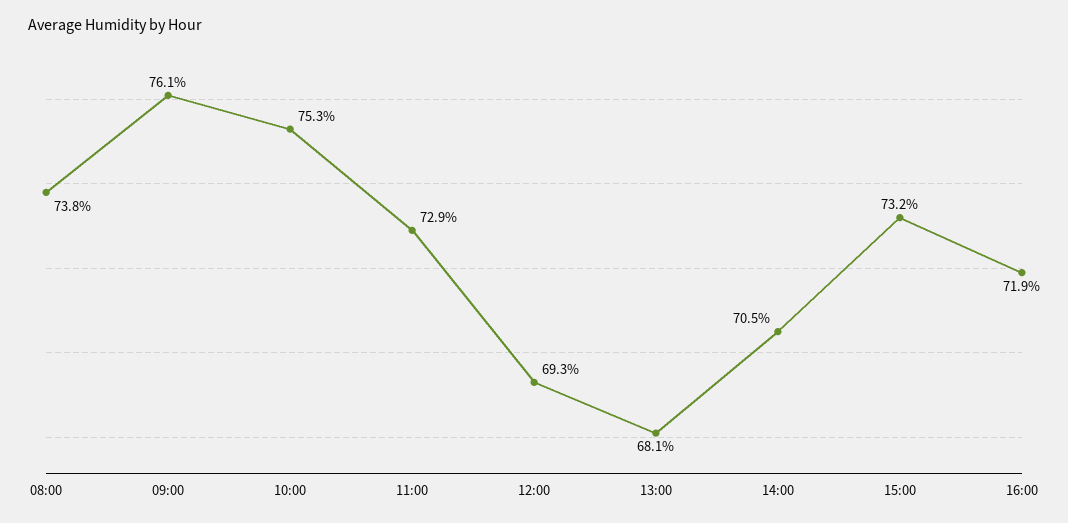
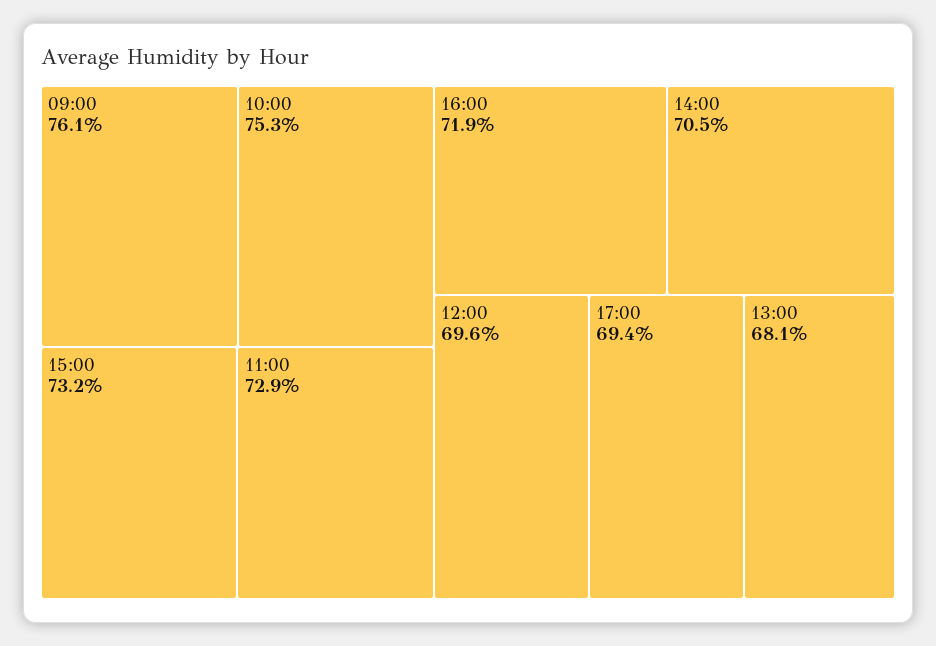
08:00: 73.8 -> none
12:00: 69.3 -> 69.6
17:00: none -> 69.4

